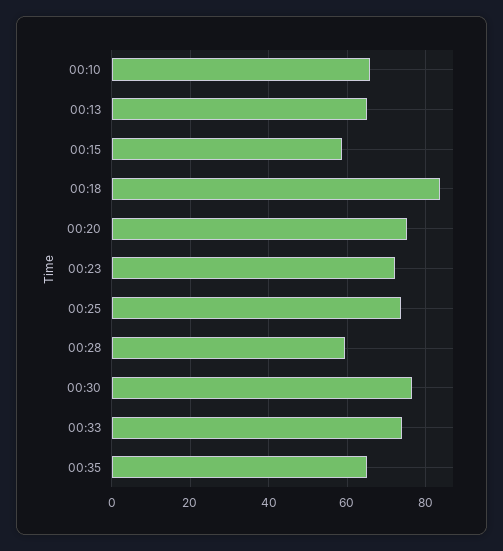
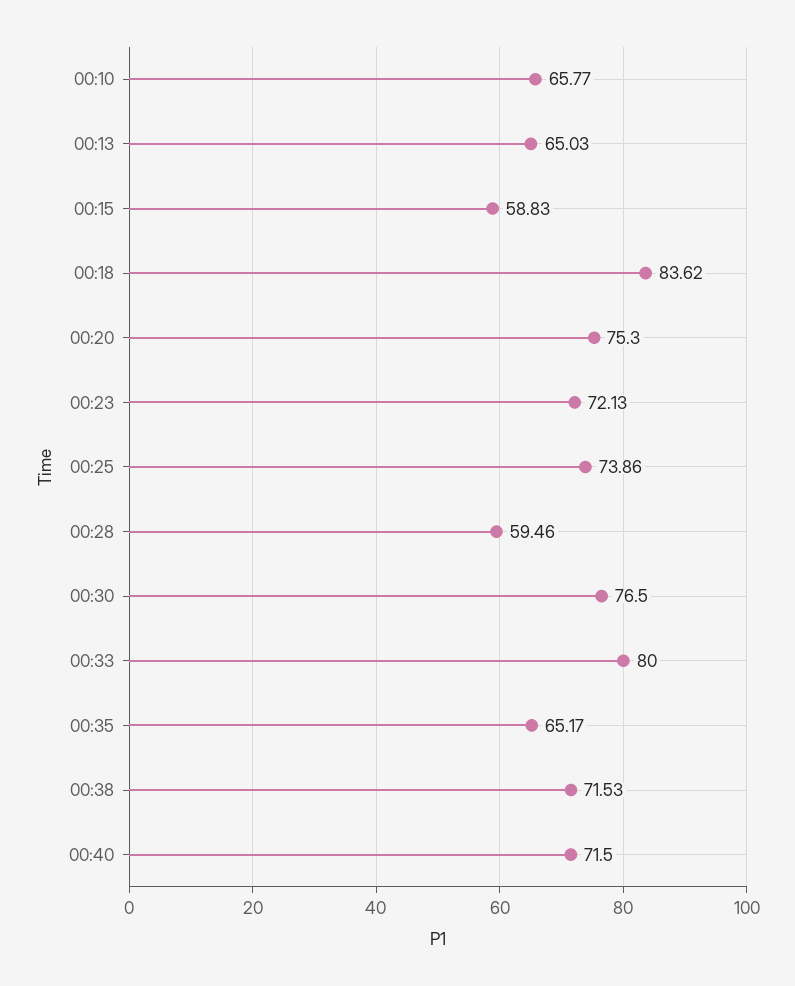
00:33: 74 -> 80
00:38: none -> 71.53
00:40: none -> 71.5

